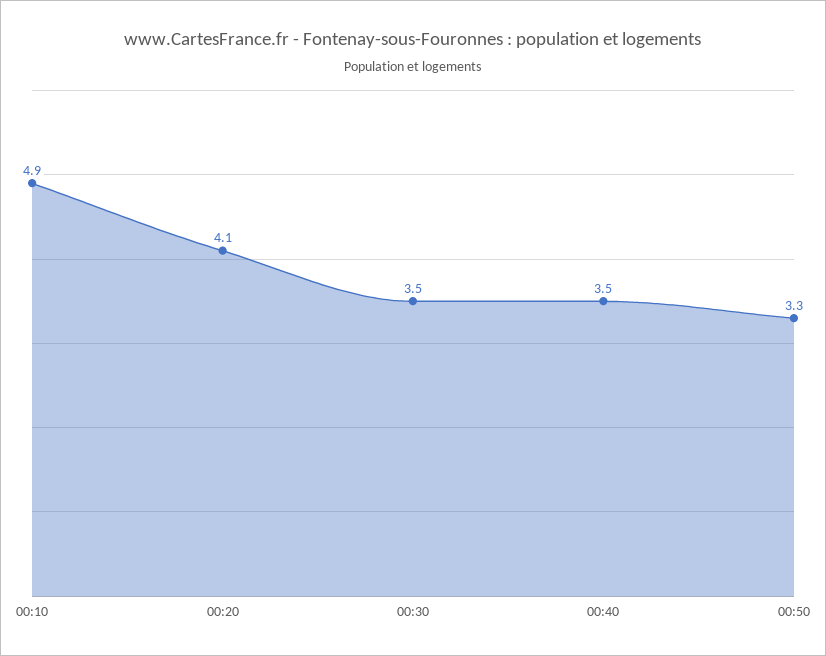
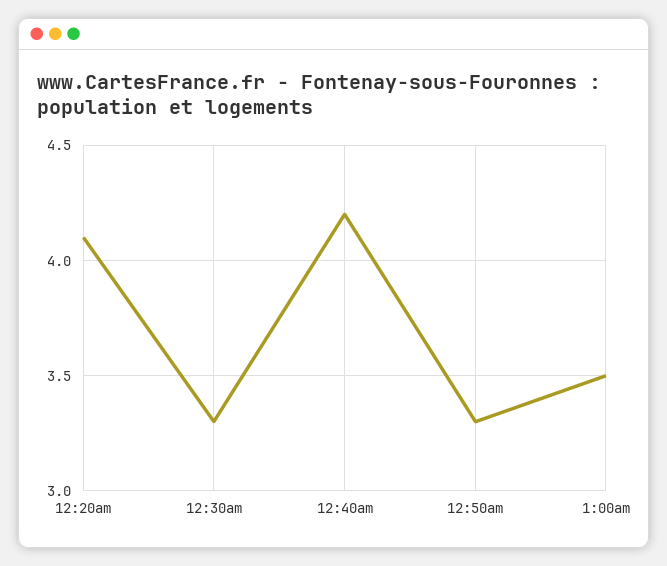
00:10: 4.9 -> none
00:30: 3.5 -> 3.3
00:40: 3.5 -> 4.2
1:00am: none -> 3.5

